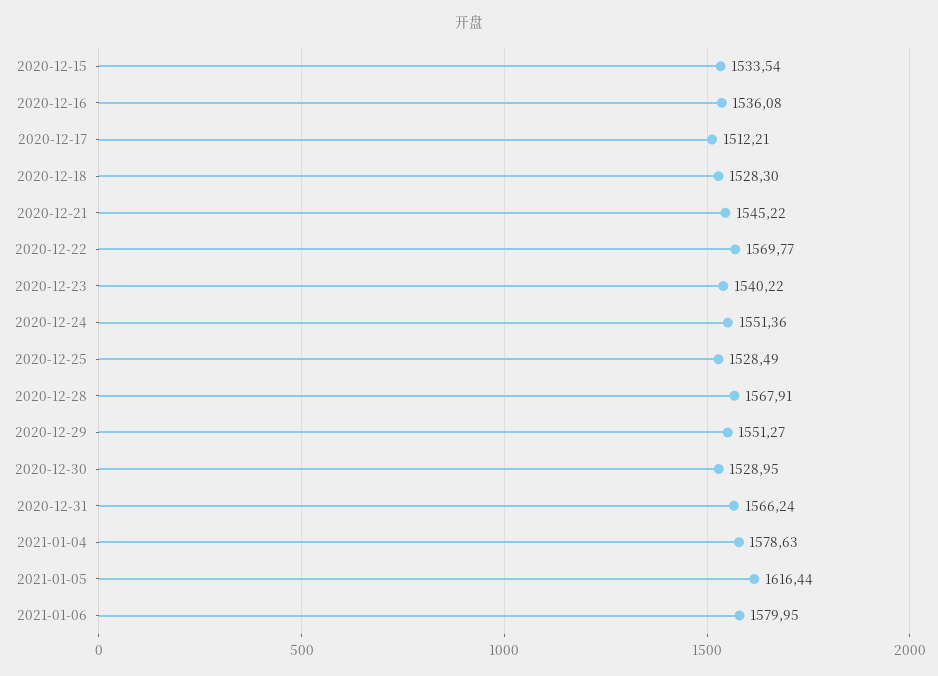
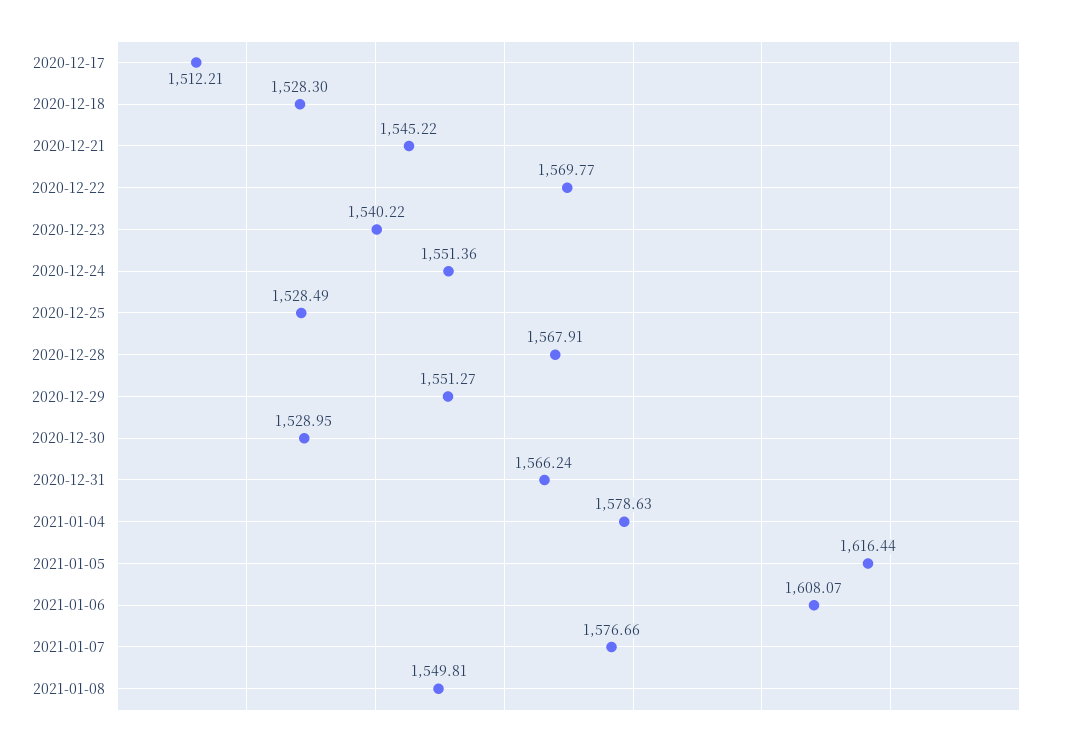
2020-12-15: 1533.54 -> none
2020-12-16: 1536.08 -> none
2021-01-06: 1579.95 -> 1608.07
2021-01-07: none -> 1576.66
2021-01-08: none -> 1549.81

